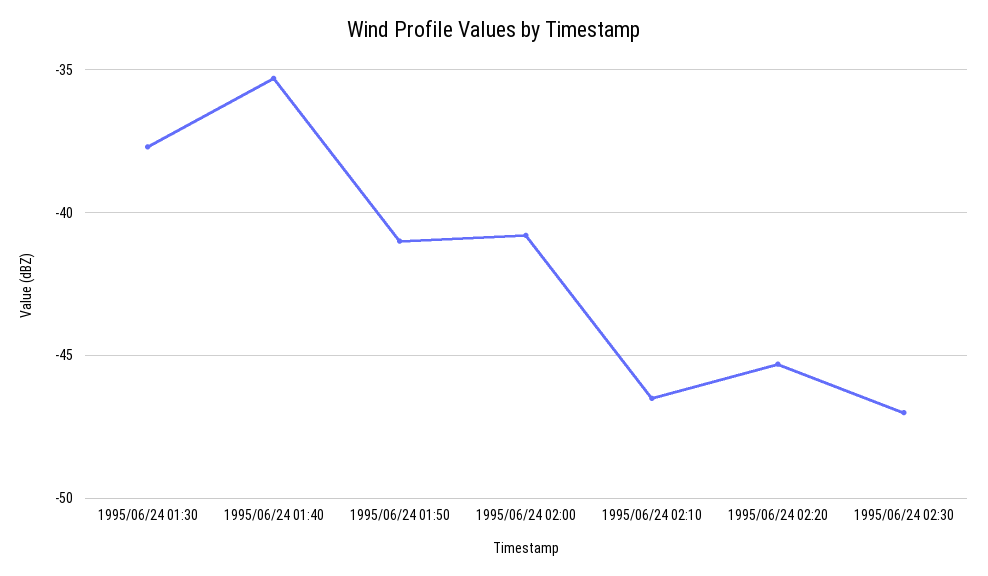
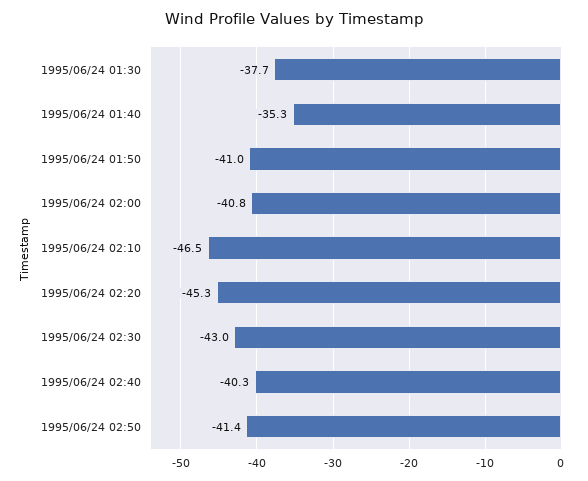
1995/06/24 02:30: -47 -> -43
1995/06/24 02:40: none -> -40.3
1995/06/24 02:50: none -> -41.4

